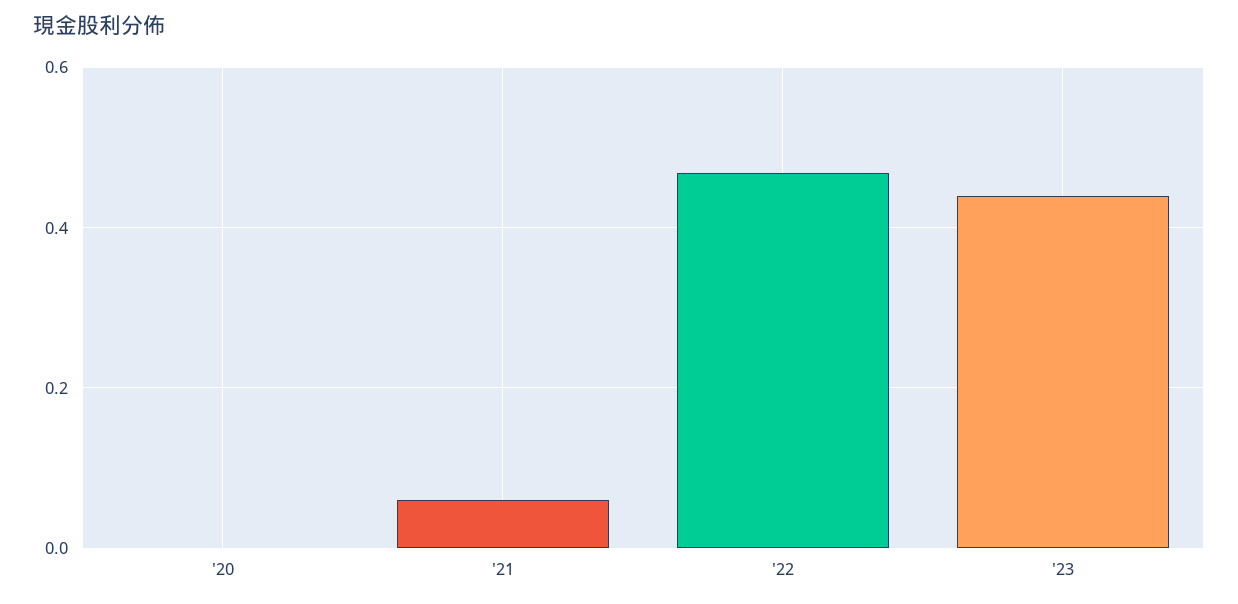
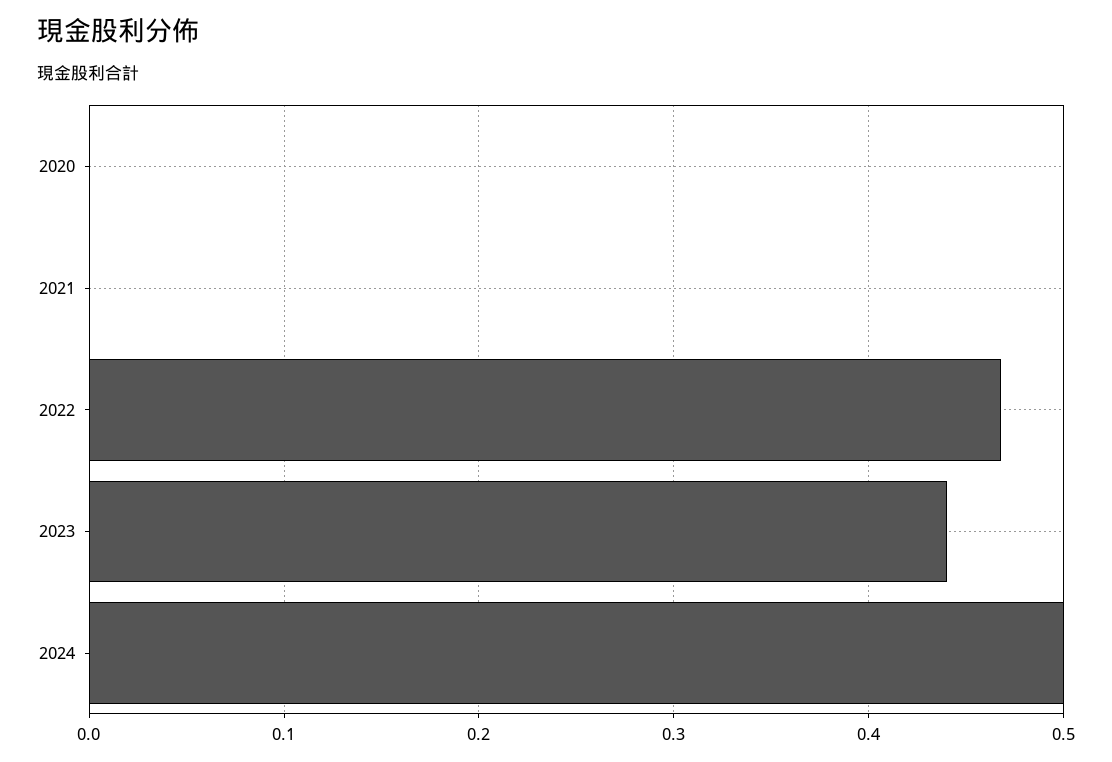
'21: 0.06 -> 0
2024: none -> 0.5

